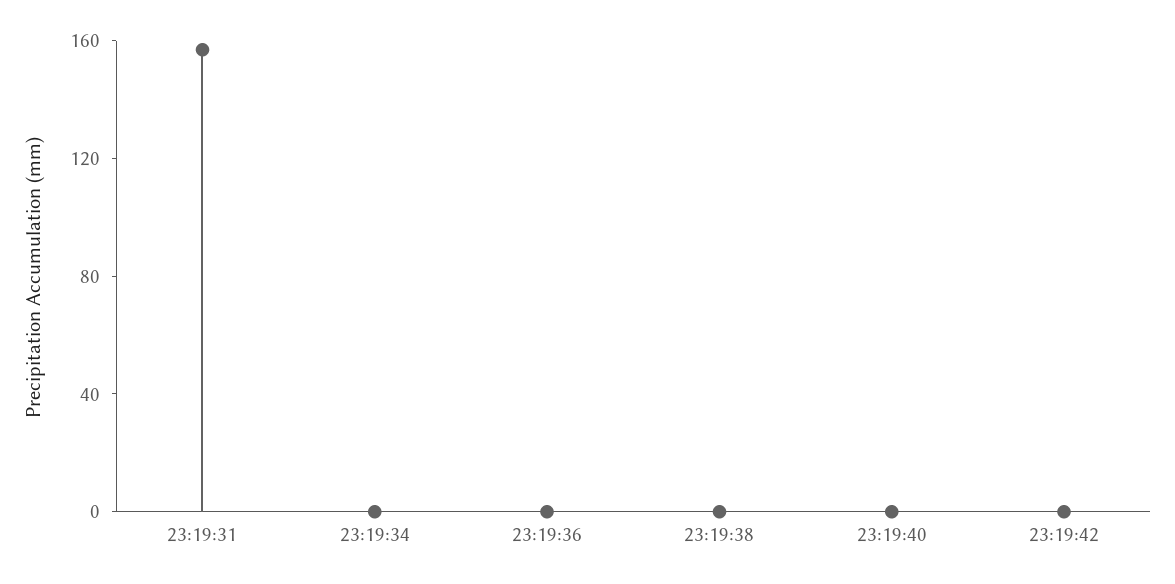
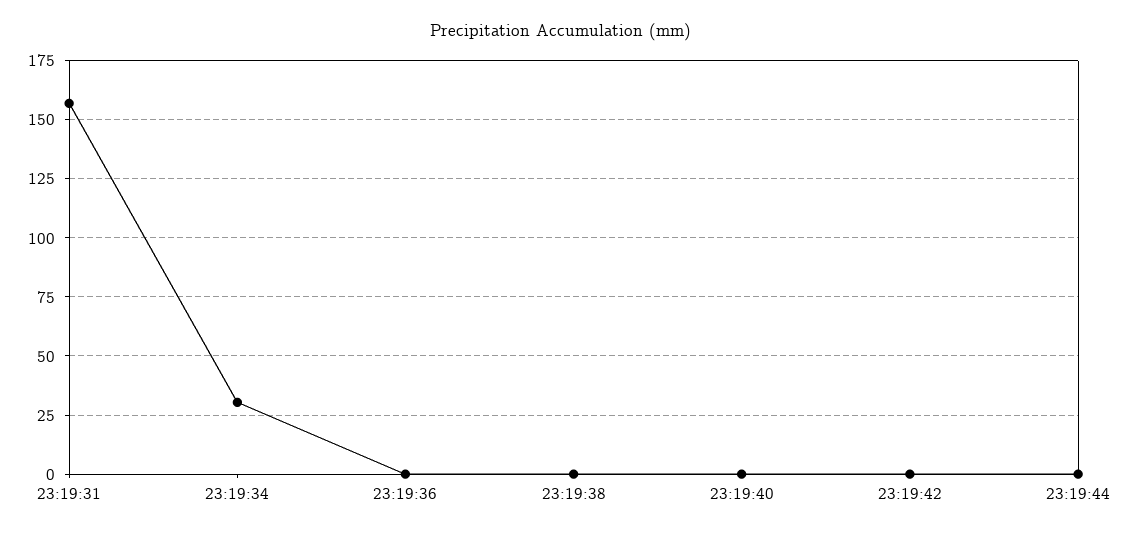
23:19:34: 0 -> 30
23:19:44: none -> 0

